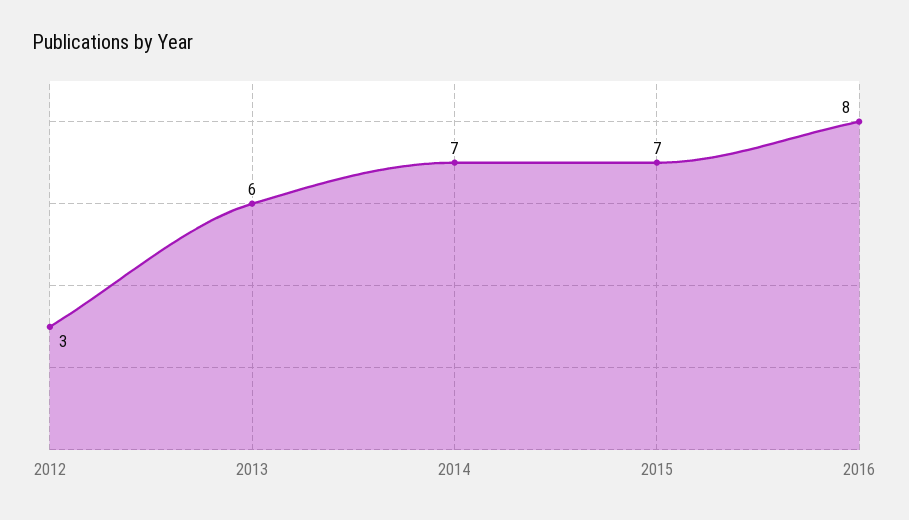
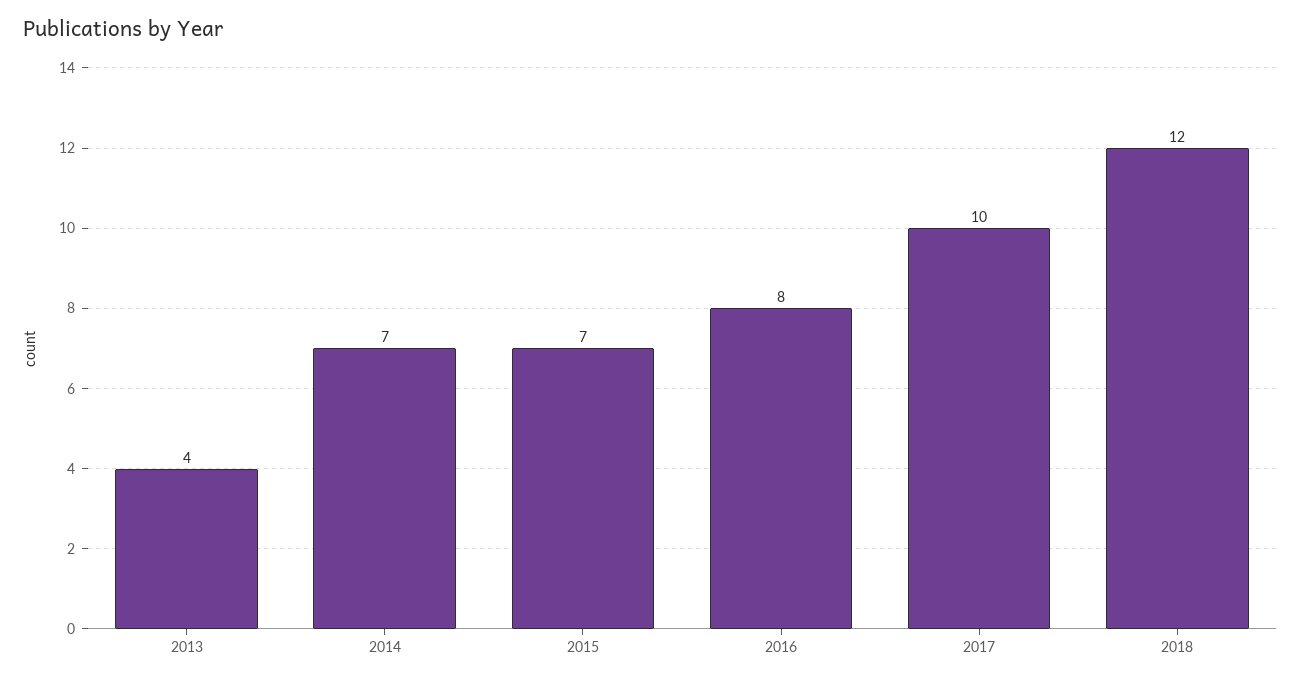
2012: 3 -> none
2013: 6 -> 4
2017: none -> 10
2018: none -> 12

